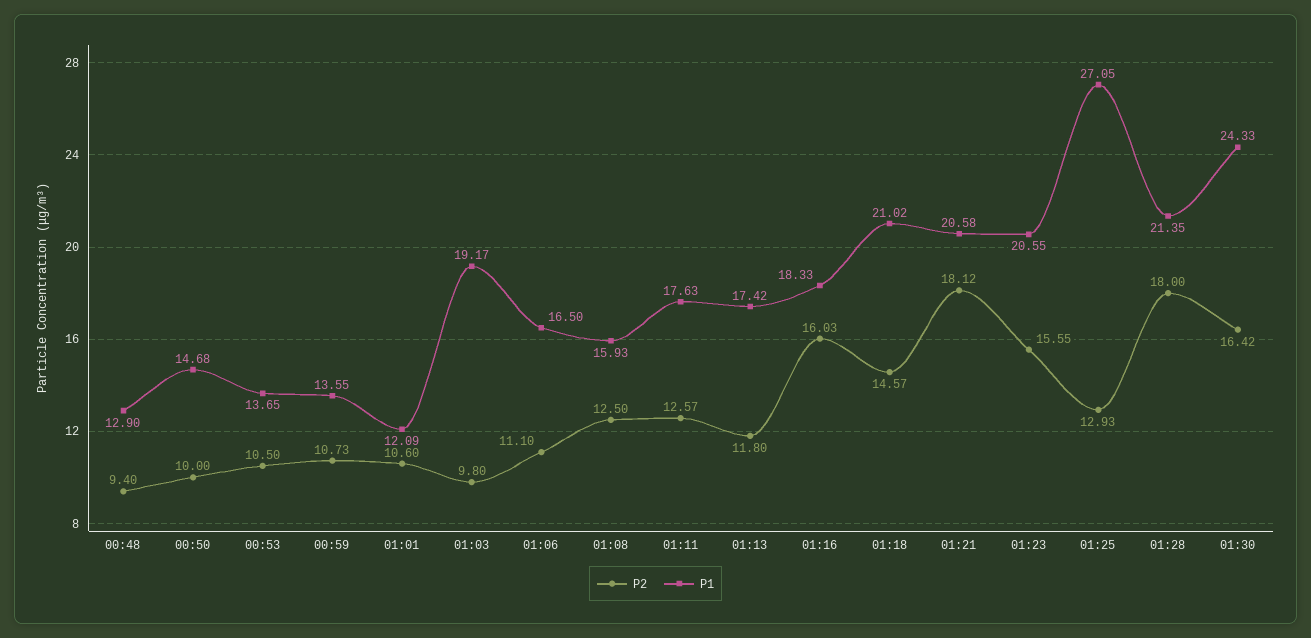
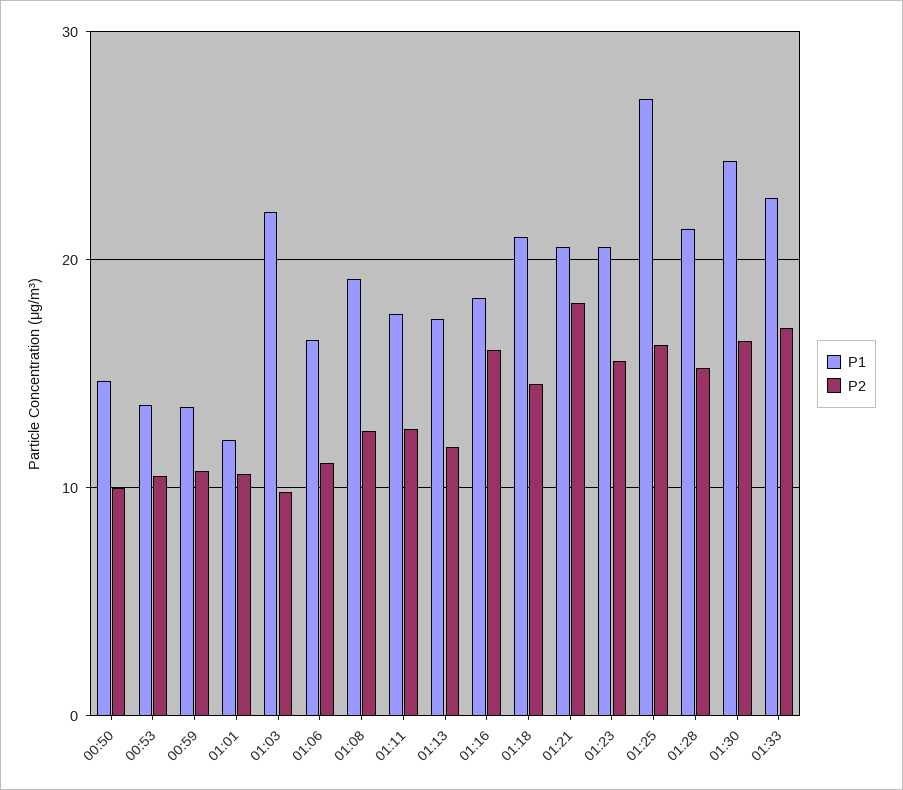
P2, 00:48: 9.4 -> none
P1, 00:48: 12.9 -> none
P1, 01:03: 19.17 -> 22
P1, 01:08: 15.93 -> 19
P2, 01:25: 12.93 -> 16
P2, 01:28: 18 -> 15
P1, 01:33: none -> 23
P2, 01:33: none -> 17

